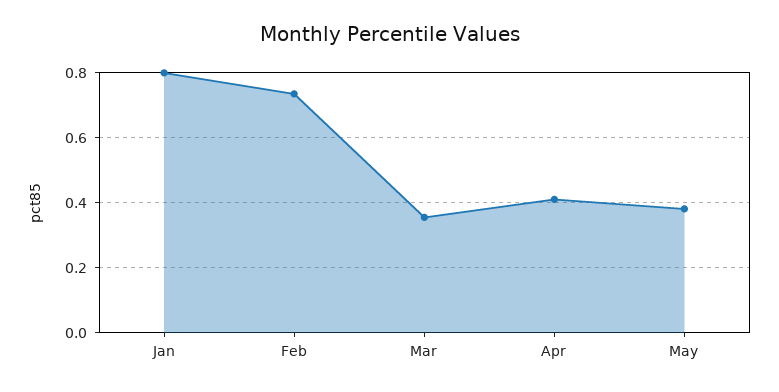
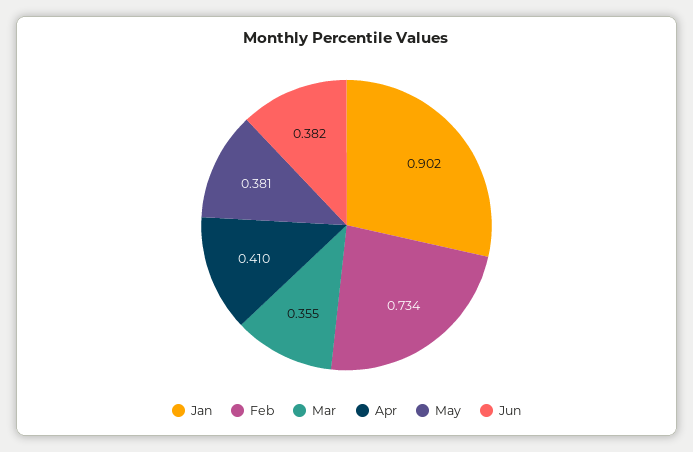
Jan: 0.8 -> 0.902
Jun: none -> 0.382

